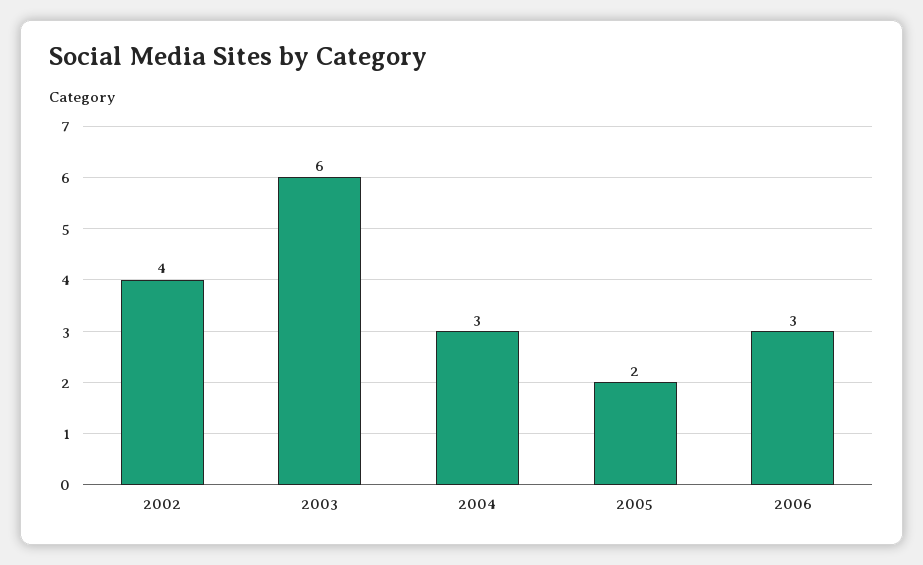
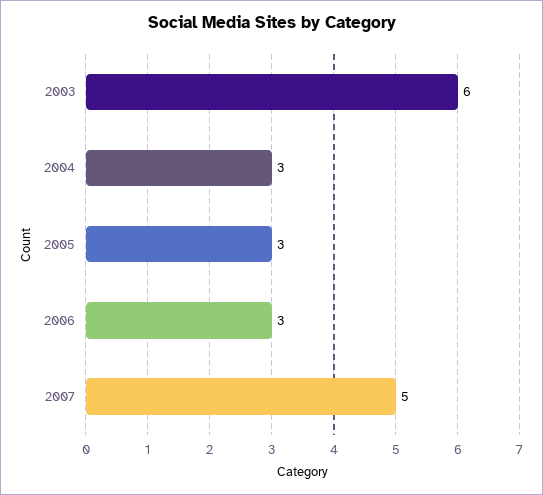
2002: 4 -> none
2005: 2 -> 3
2007: none -> 5

